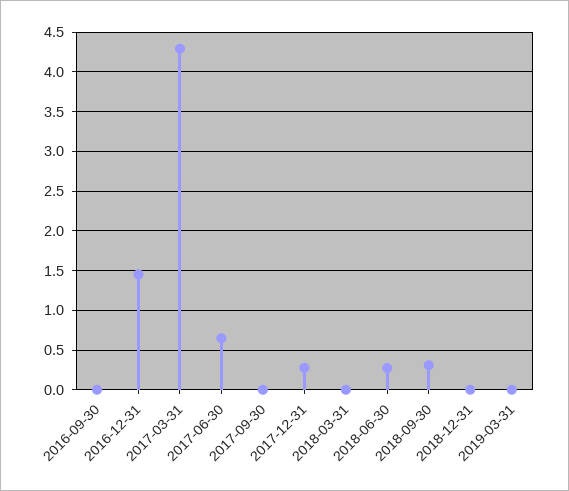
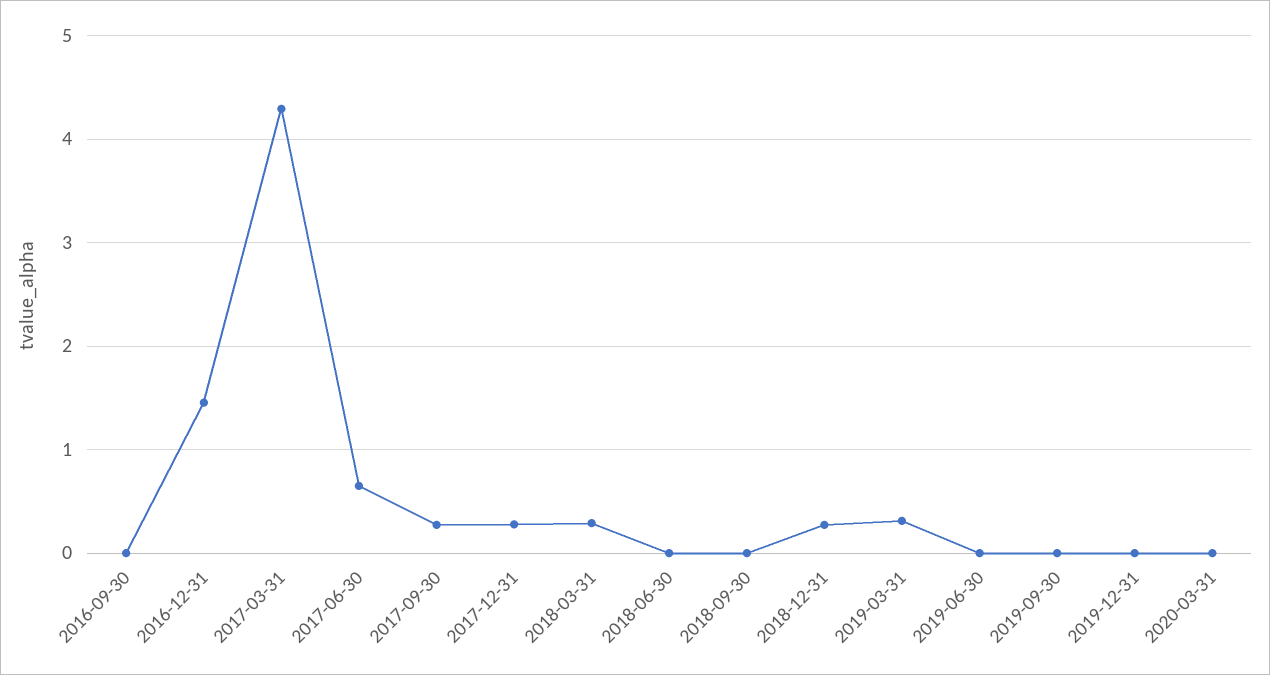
2017-09-30: 0 -> 0.3
2018-03-31: 0 -> 0.3
2018-06-30: 0.3 -> 0
2018-09-30: 0.3 -> 0
2018-12-31: 0 -> 0.3
2019-03-31: 0 -> 0.3
2019-06-30: none -> 0
2019-09-30: none -> 0
2019-12-31: none -> 0
2020-03-31: none -> 0

